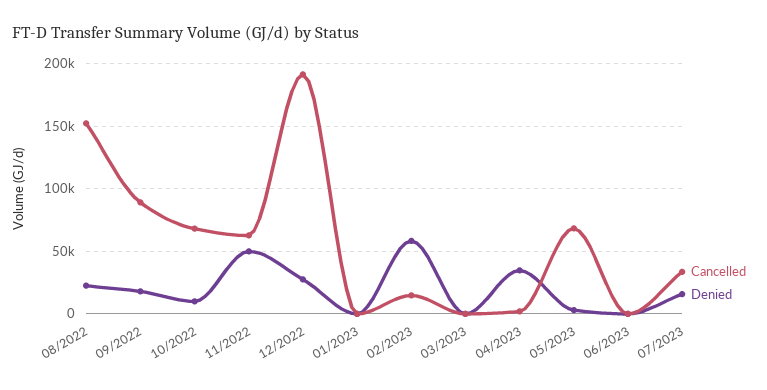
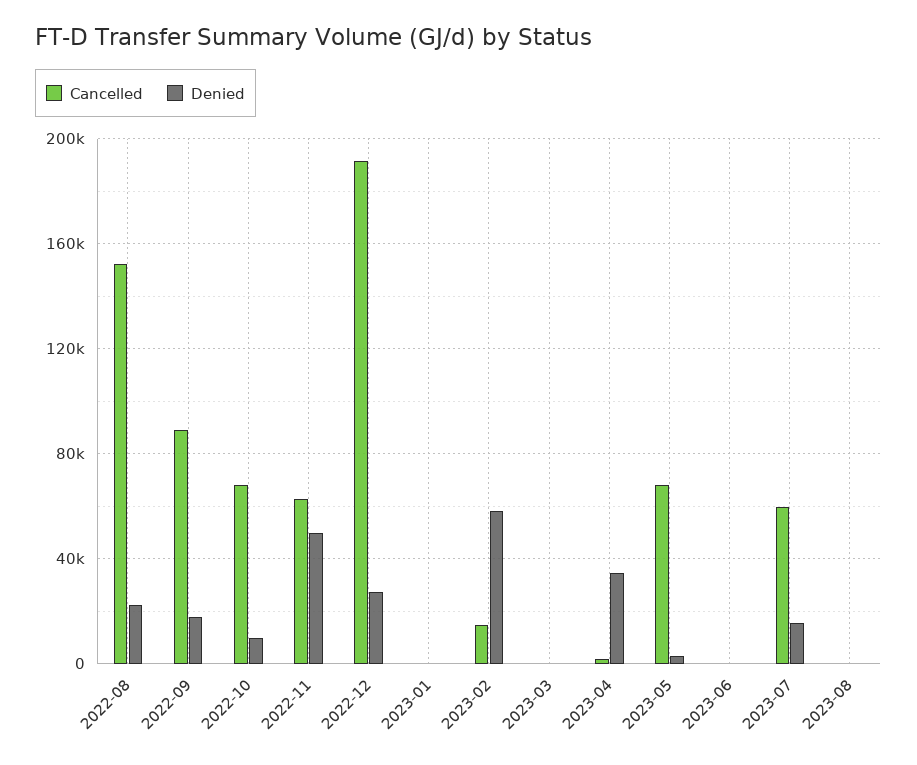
Cancelled, 07/2023: 35000 -> 60000
Cancelled, 2023-08: none -> 0
Denied, 2023-08: none -> 0

